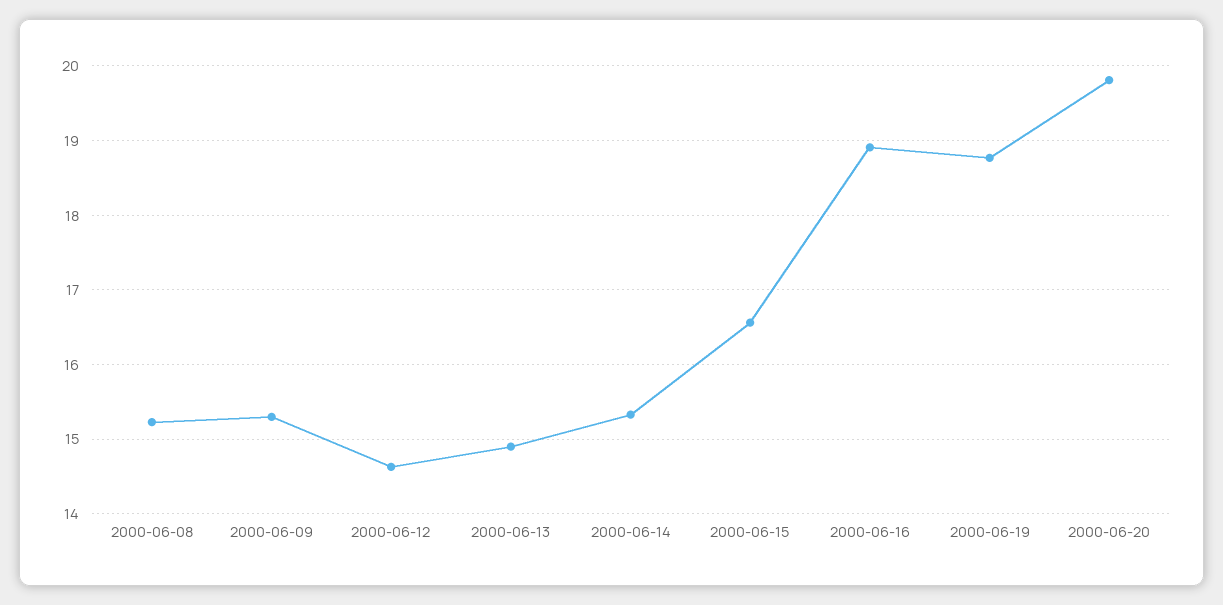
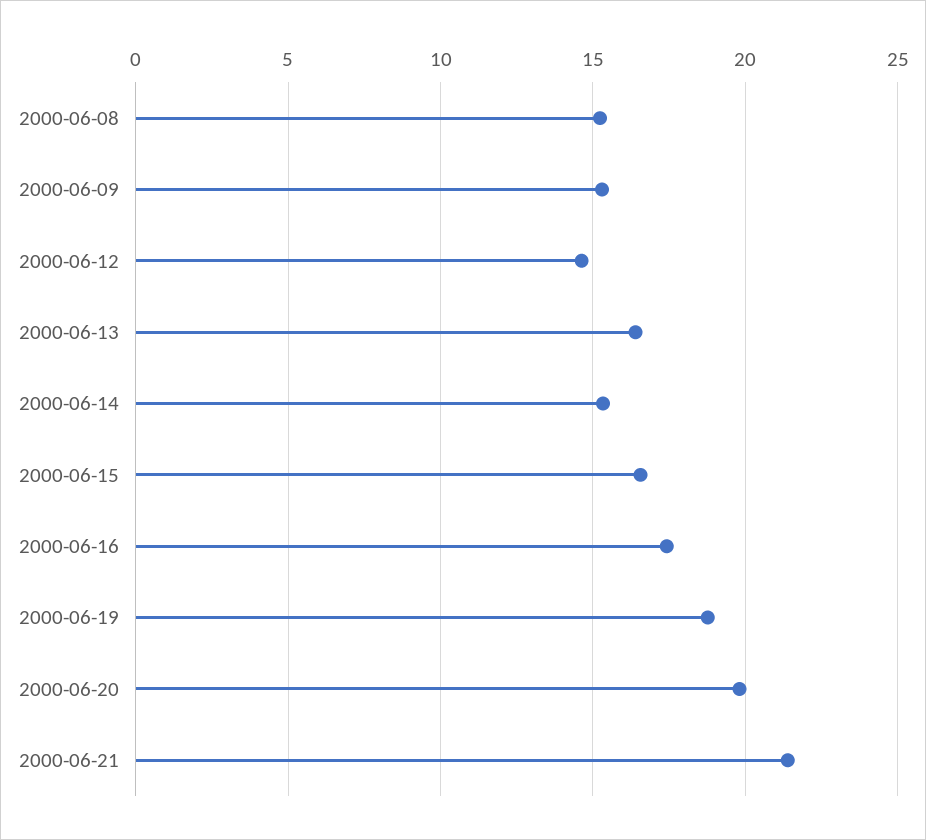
2000-06-13: 14.9 -> 16.5
2000-06-16: 18.9 -> 17.5
2000-06-21: none -> 21.5

